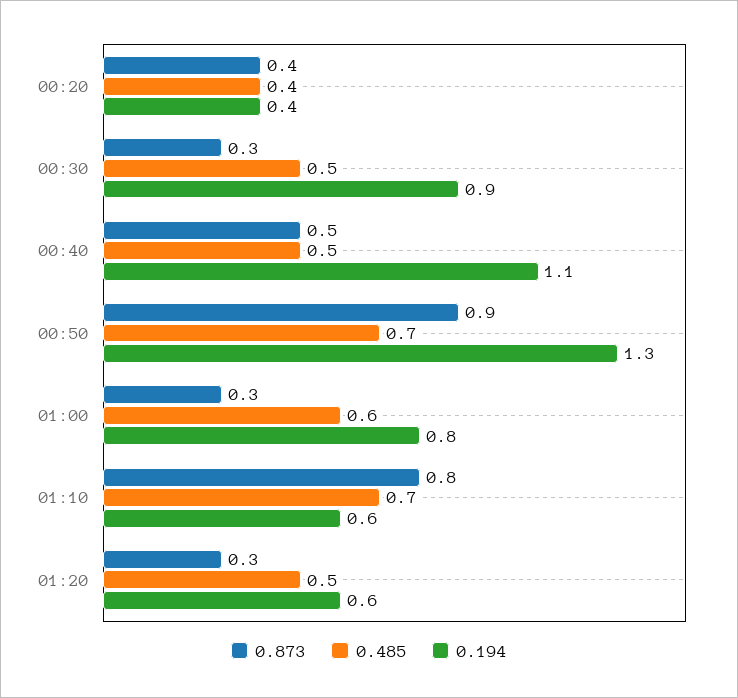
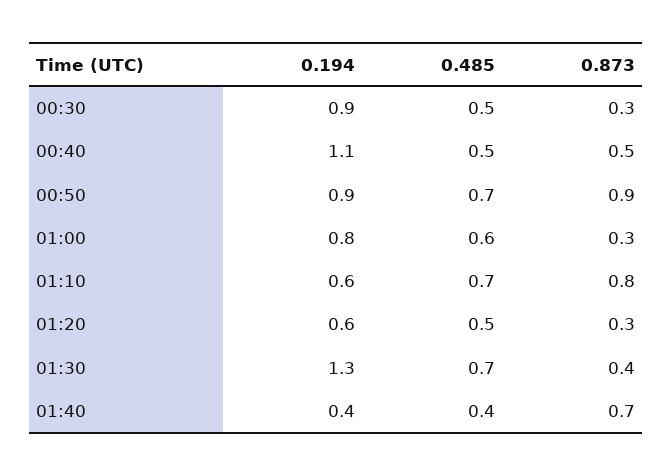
0.873, 00:20: 0.4 -> none
0.485, 00:20: 0.4 -> none
0.194, 00:20: 0.4 -> none
0.194, 00:50: 1.3 -> 0.9
0.194, 01:30: none -> 1.3
0.485, 01:30: none -> 0.7
0.873, 01:30: none -> 0.4
0.194, 01:40: none -> 0.4
0.485, 01:40: none -> 0.4
0.873, 01:40: none -> 0.7

